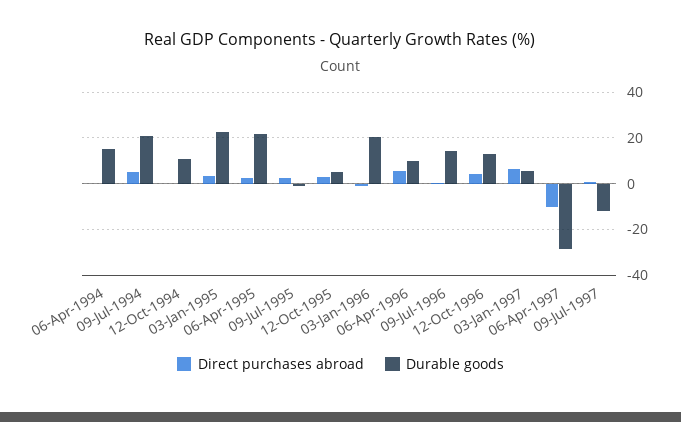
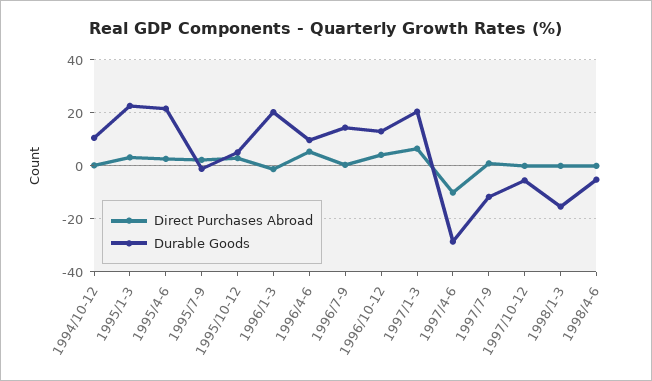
Direct purchases abroad, 06-Apr-1994: 0 -> none
Durable goods, 06-Apr-1994: 15 -> none
Direct purchases abroad, 09-Jul-1994: 5 -> none
Durable goods, 09-Jul-1994: 20 -> none
Durable goods, 03-Jan-1997: 5 -> 20
Direct purchases abroad, 1997/10-12: none -> 0
Durable goods, 1997/10-12: none -> -5
Direct purchases abroad, 1998/1-3: none -> 0
Durable goods, 1998/1-3: none -> -15
Direct purchases abroad, 1998/4-6: none -> 0
Durable goods, 1998/4-6: none -> -5

